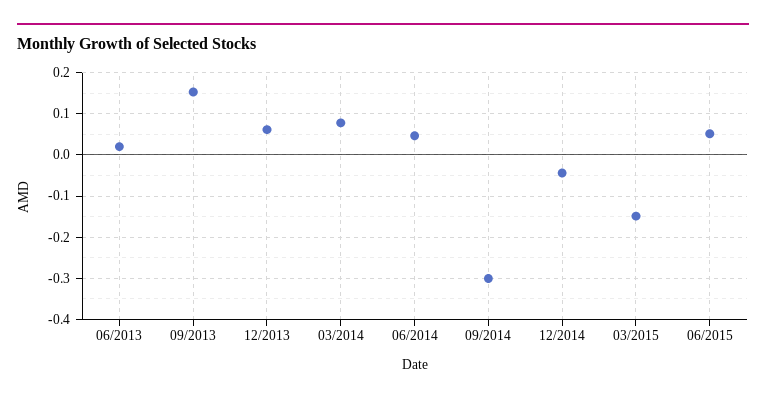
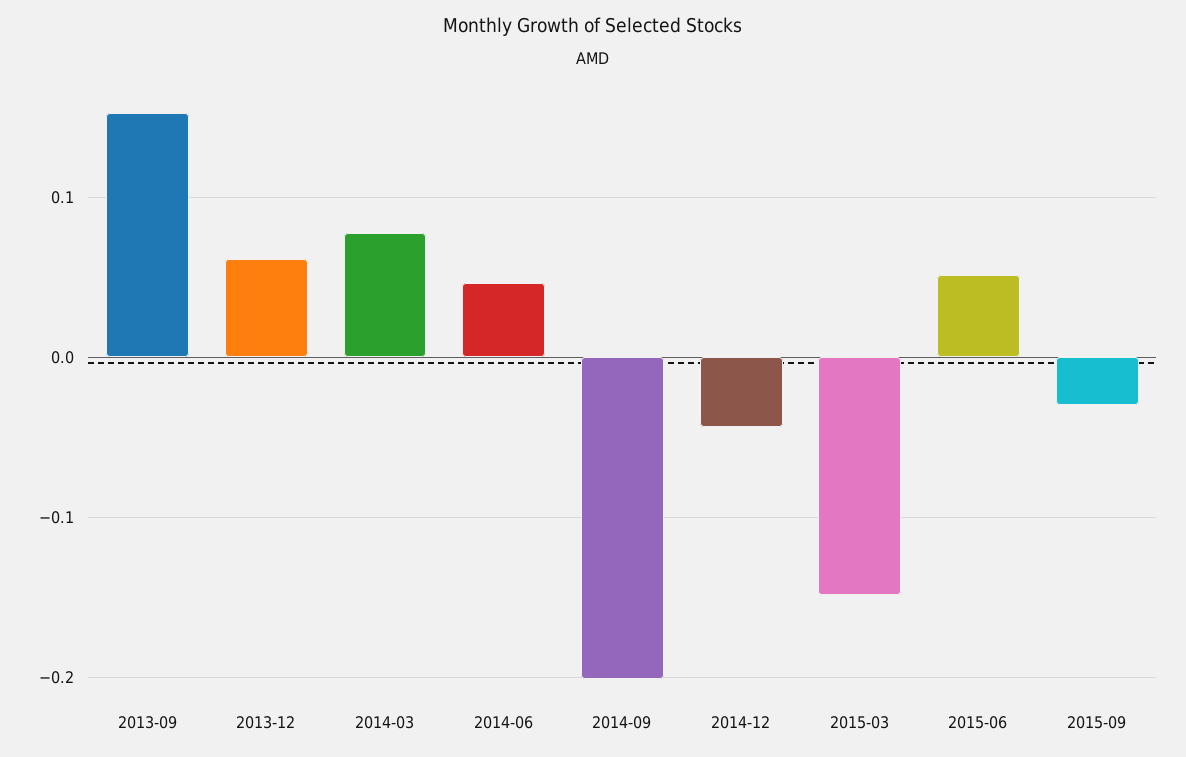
06/2013: 0.02 -> none
09/2014: -0.3 -> -0.2
2015-09: none -> -0.03

